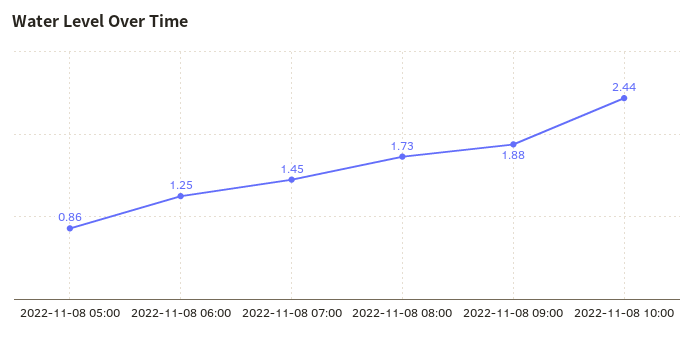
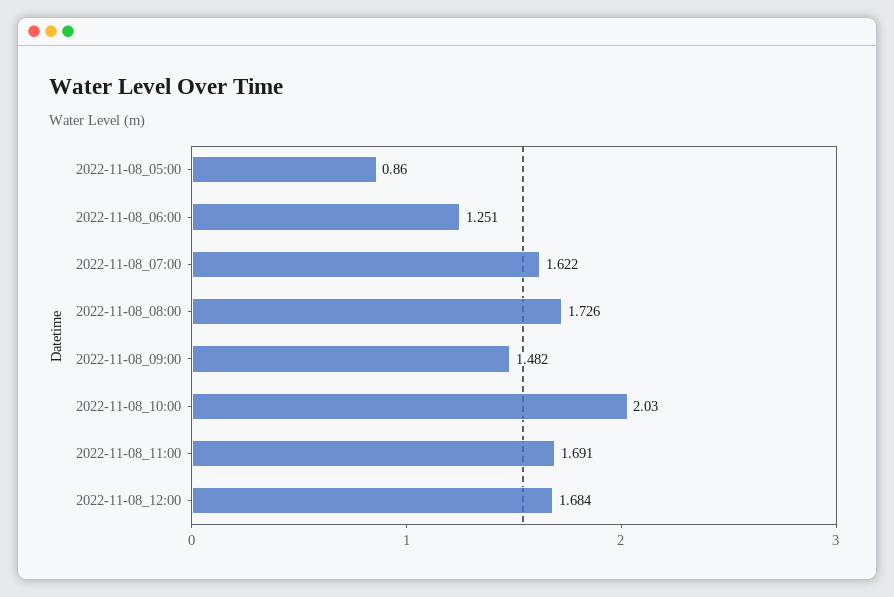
2022-11-08 07:00: 1.45 -> 1.622
2022-11-08 09:00: 1.88 -> 1.482
2022-11-08 10:00: 2.44 -> 2.03
2022-11-08_11:00: none -> 1.691
2022-11-08_12:00: none -> 1.684

